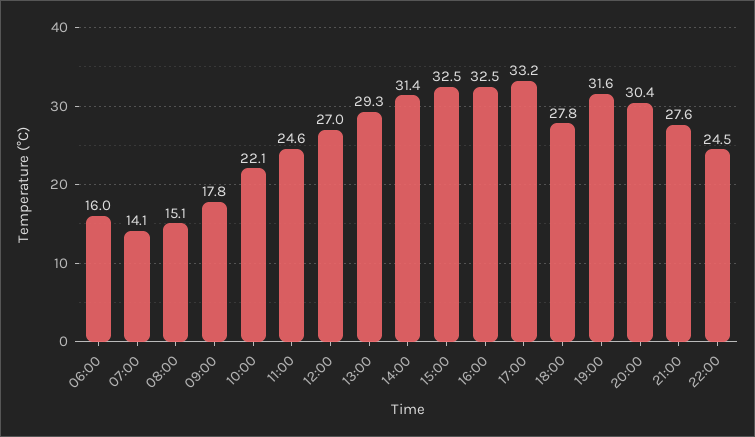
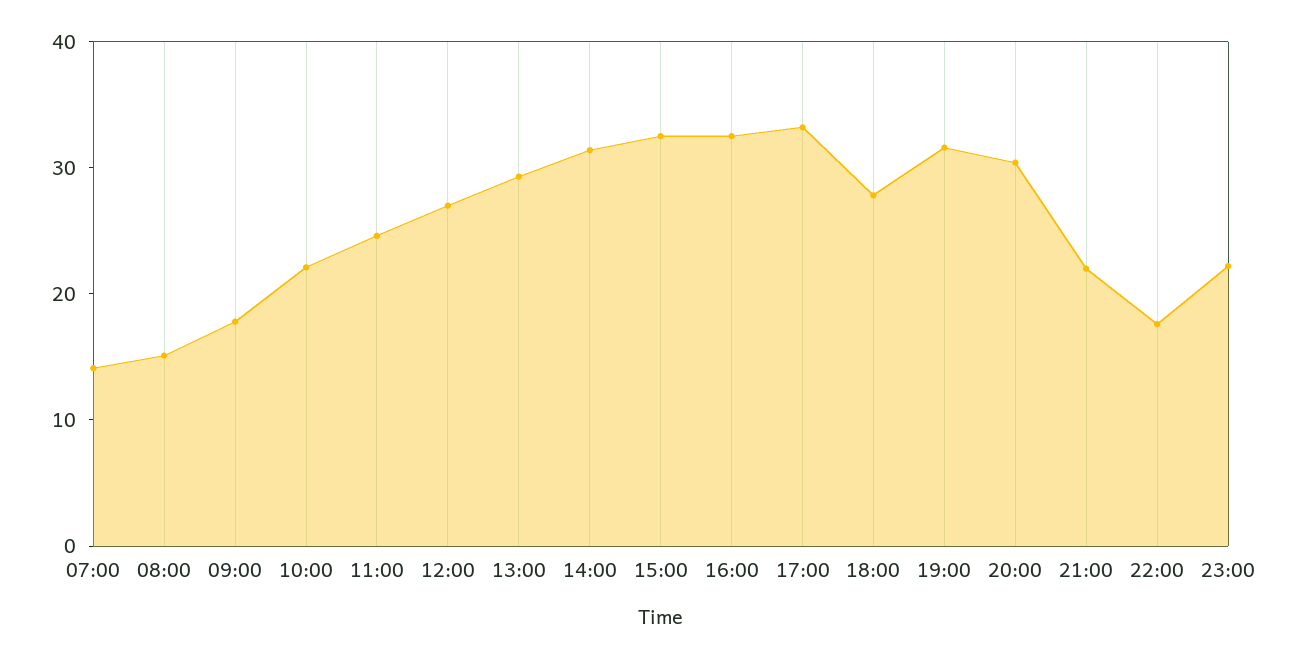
06:00: 16 -> none
21:00: 27.6 -> 22
22:00: 24.5 -> 18
23:00: none -> 22

